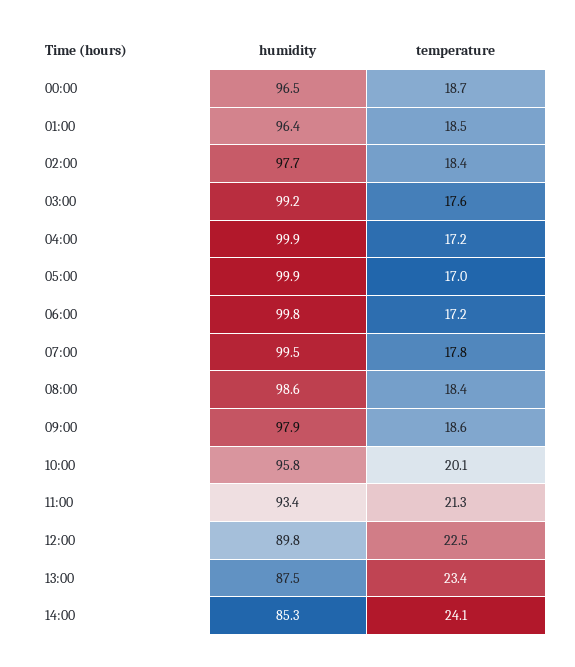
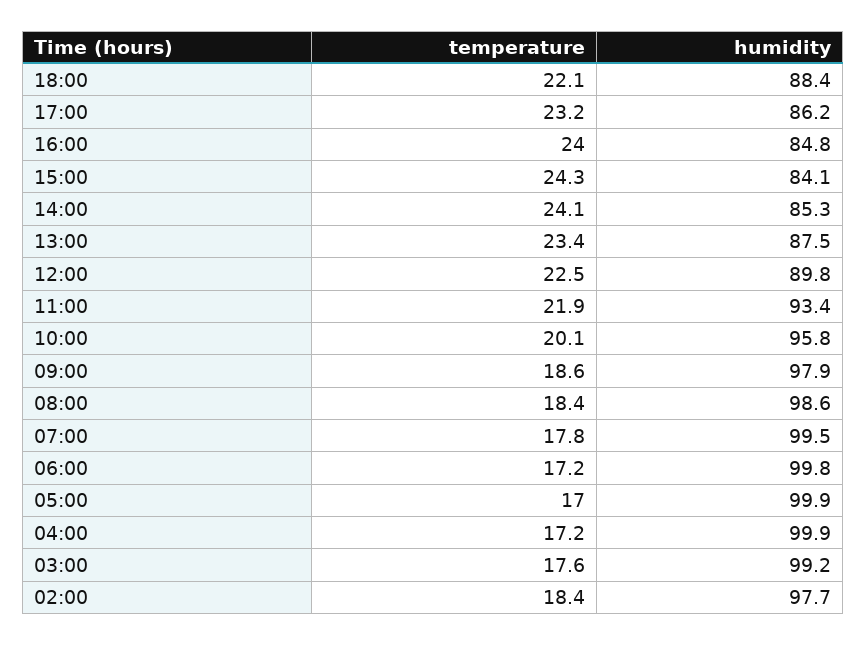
humidity, 00:00: 96.5 -> none
temperature, 00:00: 18.7 -> none
humidity, 01:00: 96.4 -> none
temperature, 01:00: 18.5 -> none
temperature, 11:00: 21.3 -> 21.9
temperature, 18:00: none -> 22.1
humidity, 18:00: none -> 88.4
temperature, 17:00: none -> 23.2
humidity, 17:00: none -> 86.2
temperature, 16:00: none -> 24
humidity, 16:00: none -> 84.8
temperature, 15:00: none -> 24.3
humidity, 15:00: none -> 84.1

